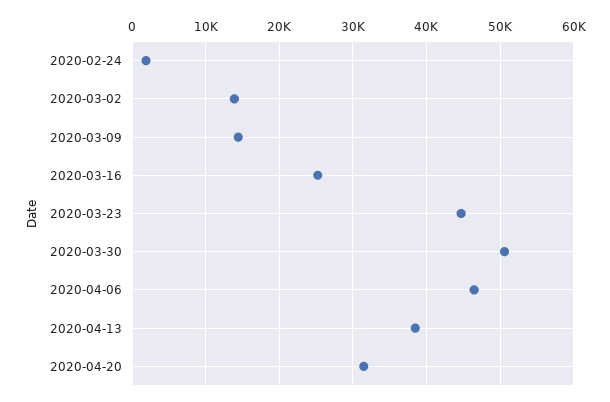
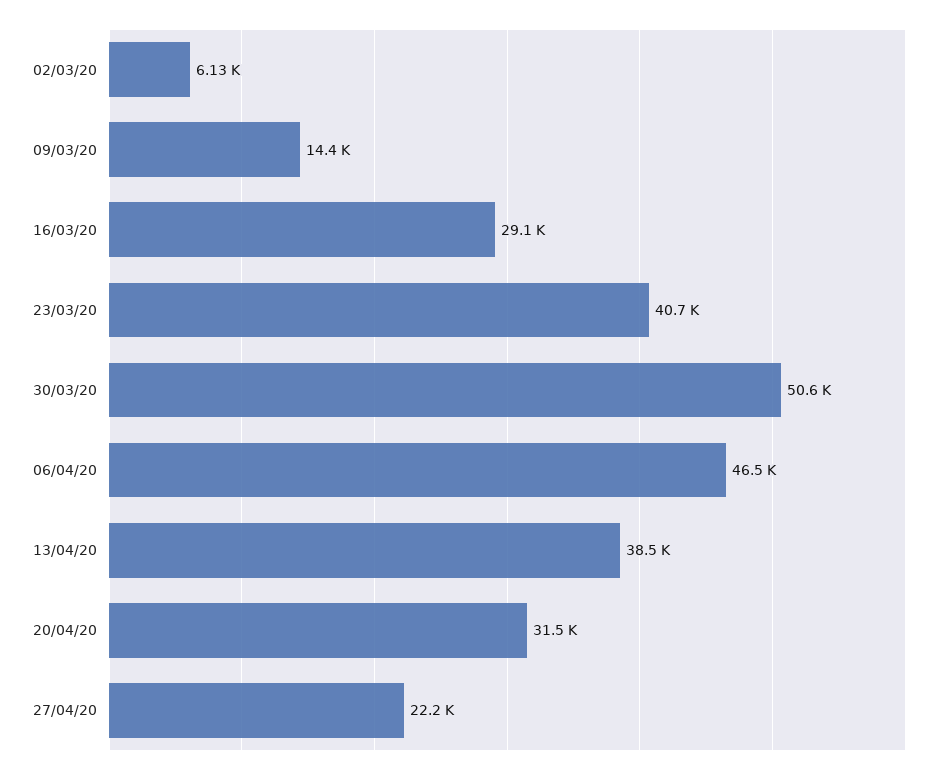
2020-02-24: 2000 -> none
2020-03-02: 14000 -> 6130
2020-03-16: 25000 -> 29100
2020-03-23: 45000 -> 40700
27/04/20: none -> 22200

